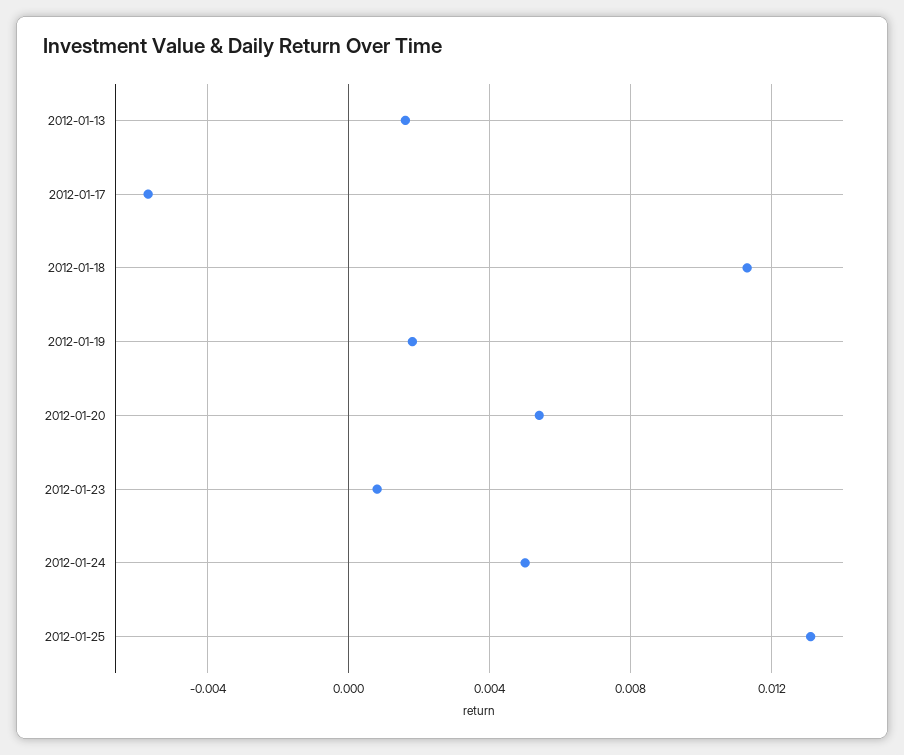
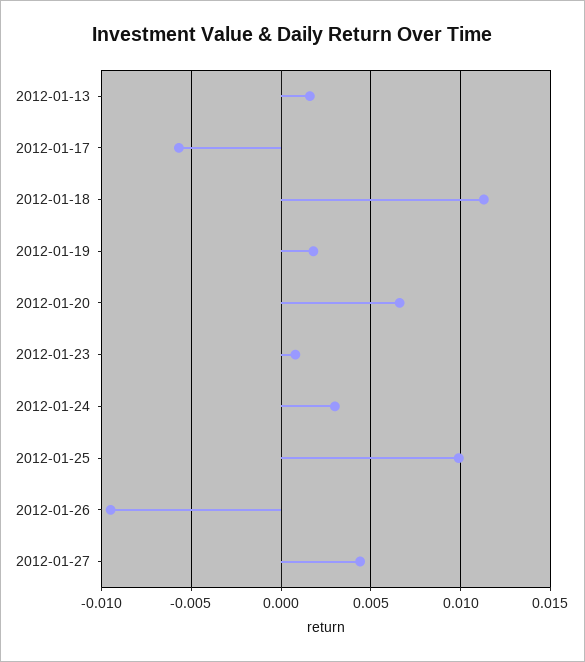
2012-01-20: 0.0055 -> 0.0065
2012-01-24: 0.005 -> 0.003
2012-01-25: 0.013 -> 0.01
2012-01-26: none -> -0.0095
2012-01-27: none -> 0.0045

